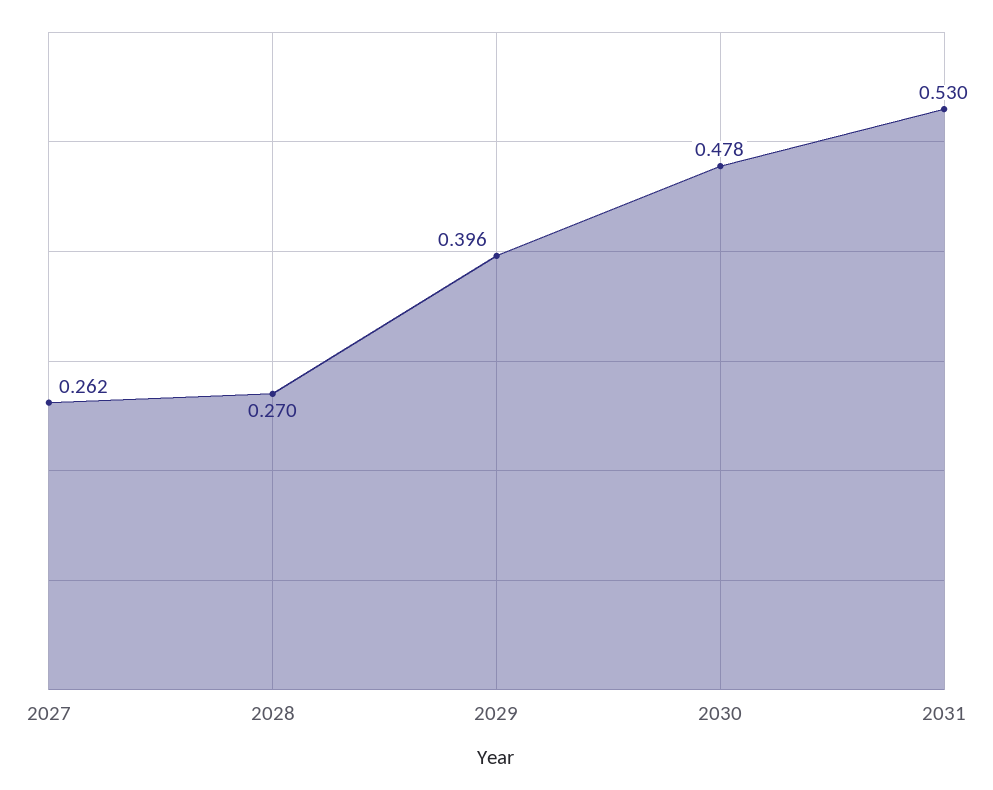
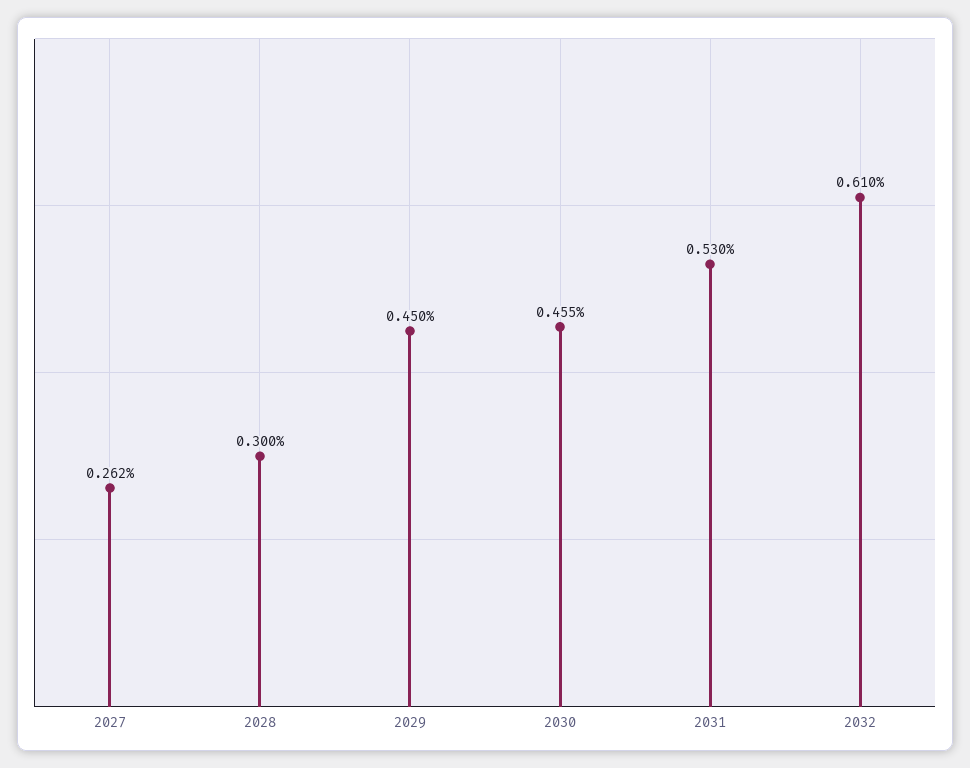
2028: 0.27 -> 0.3
2029: 0.396 -> 0.45
2030: 0.478 -> 0.455
2032: none -> 0.61

